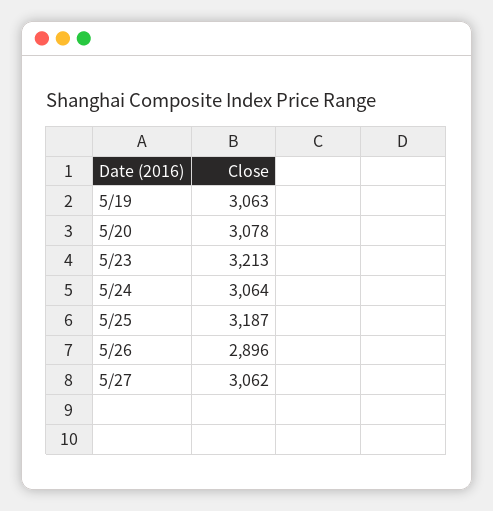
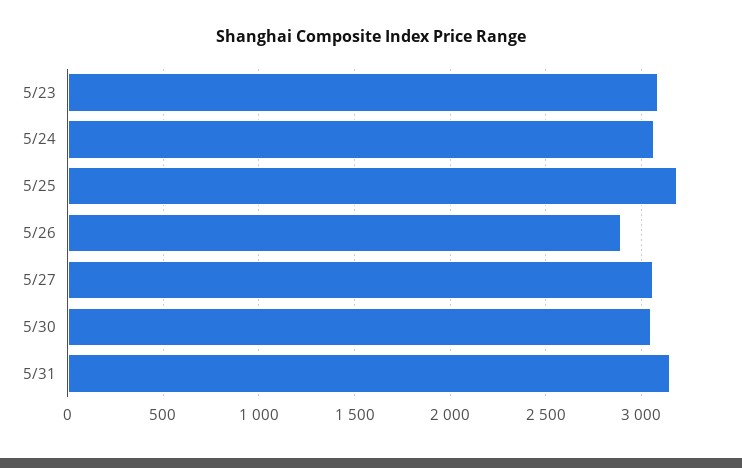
5/19: 3063 -> none
5/20: 3078 -> none
5/23: 3213 -> 3100
5/30: none -> 3050
5/31: none -> 3150

